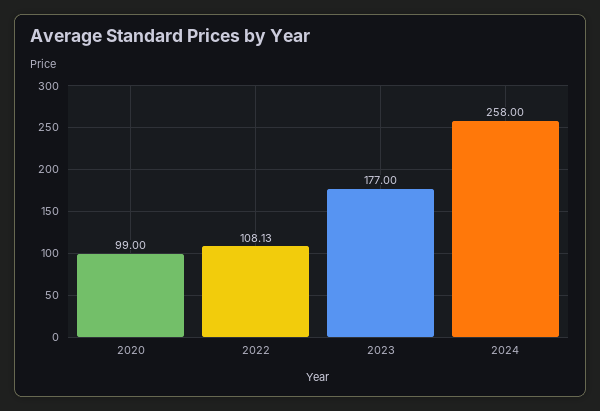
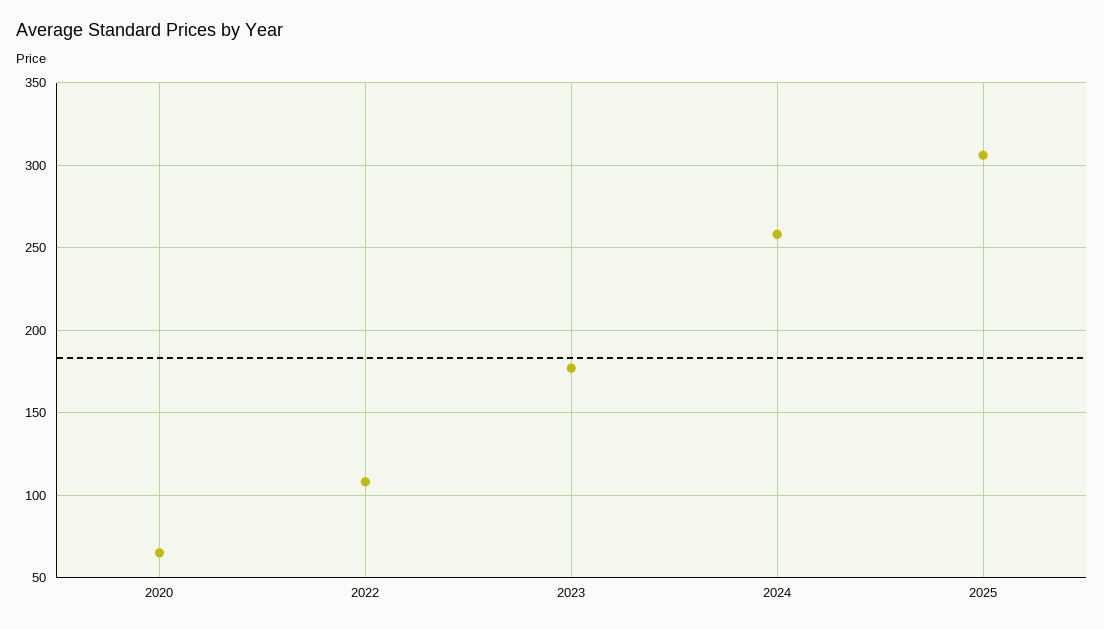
2020: 99 -> 65
2025: none -> 305

